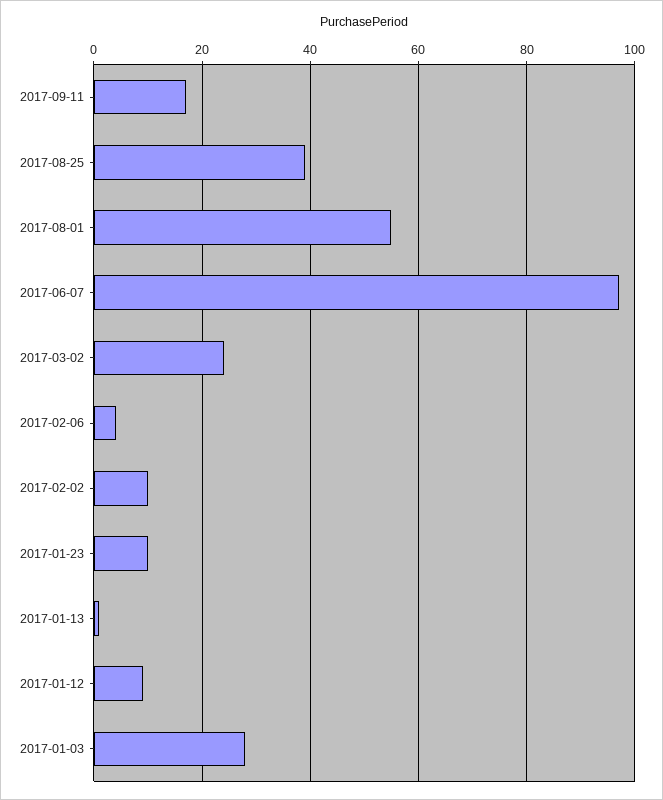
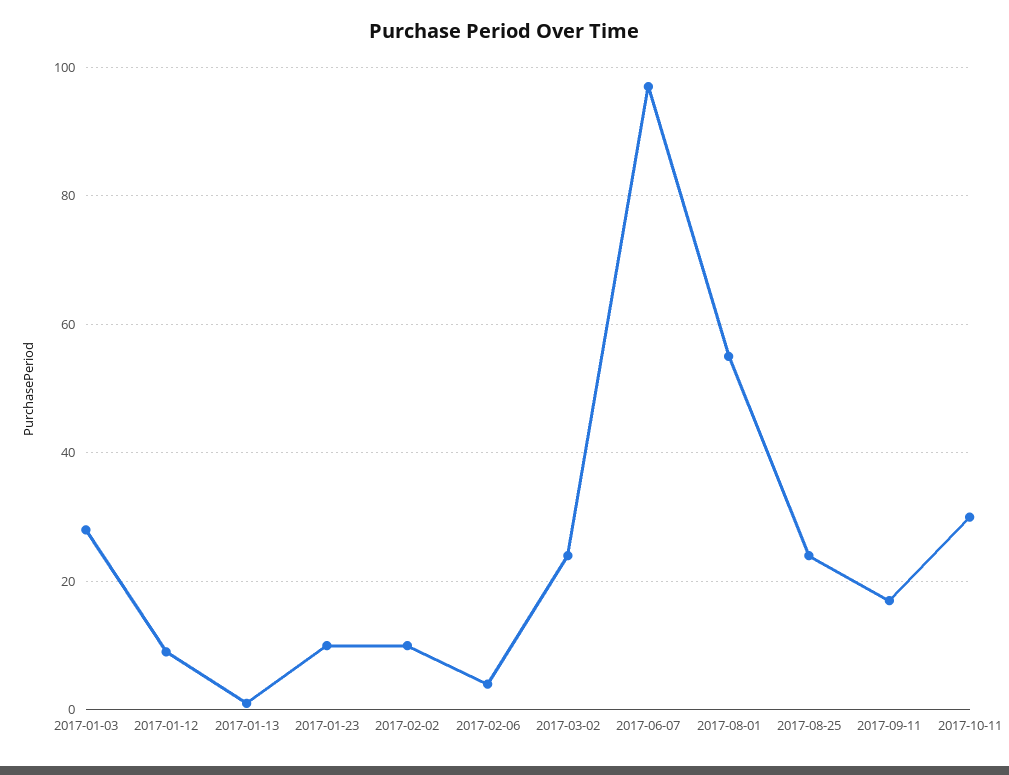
2017-08-25: 40 -> 25
2017-10-11: none -> 30

